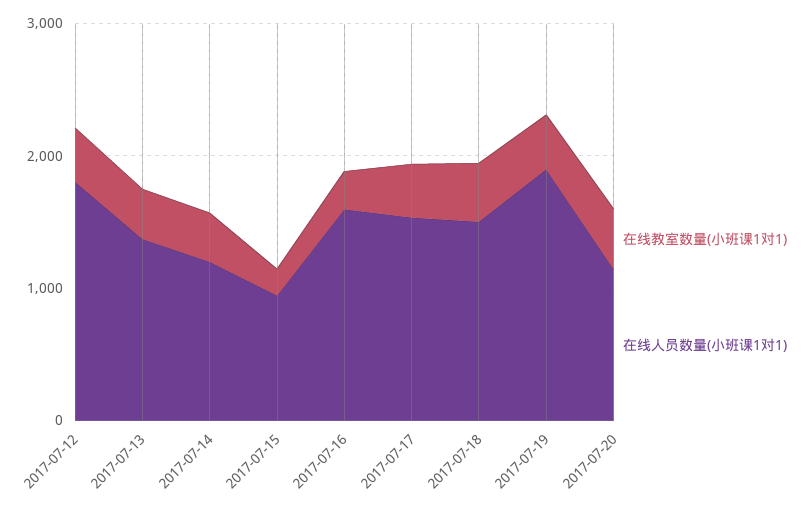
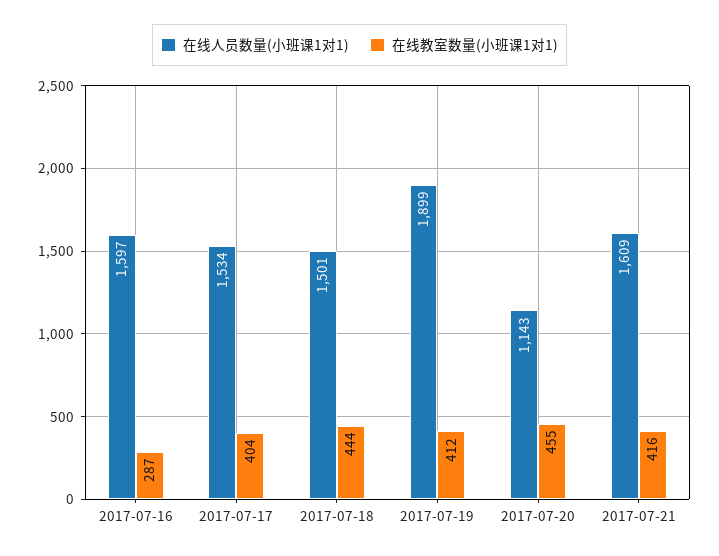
在线教室数量(小班课1对1), 2017-07-12: 400 -> none
在线人员数量(小班课1对1), 2017-07-12: 1800 -> none
在线教室数量(小班课1对1), 2017-07-13: 400 -> none
在线人员数量(小班课1对1), 2017-07-13: 1400 -> none
在线教室数量(小班课1对1), 2017-07-14: 400 -> none
在线人员数量(小班课1对1), 2017-07-14: 1200 -> none
在线教室数量(小班课1对1), 2017-07-15: 200 -> none
在线人员数量(小班课1对1), 2017-07-15: 1000 -> none
在线人员数量(小班课1对1), 2017-07-21: none -> 1609
在线教室数量(小班课1对1), 2017-07-21: none -> 416

